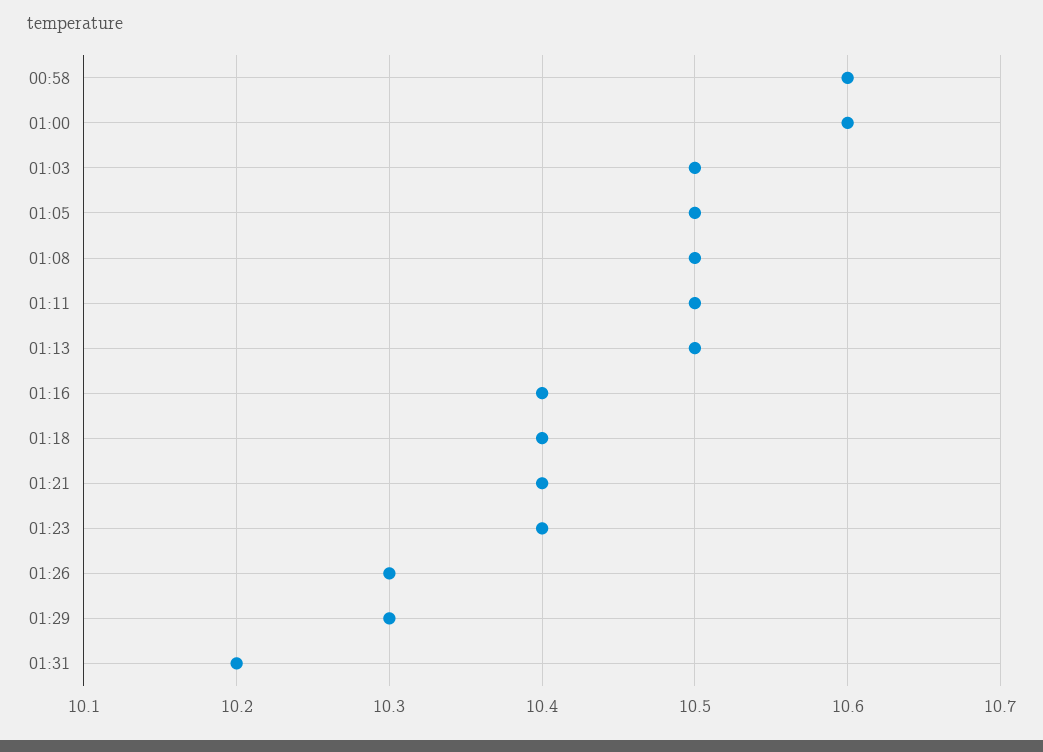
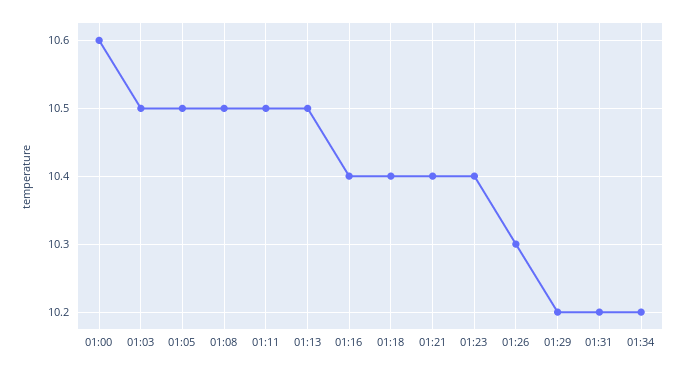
00:58: 10.6 -> none
01:29: 10.3 -> 10.2
01:34: none -> 10.2

